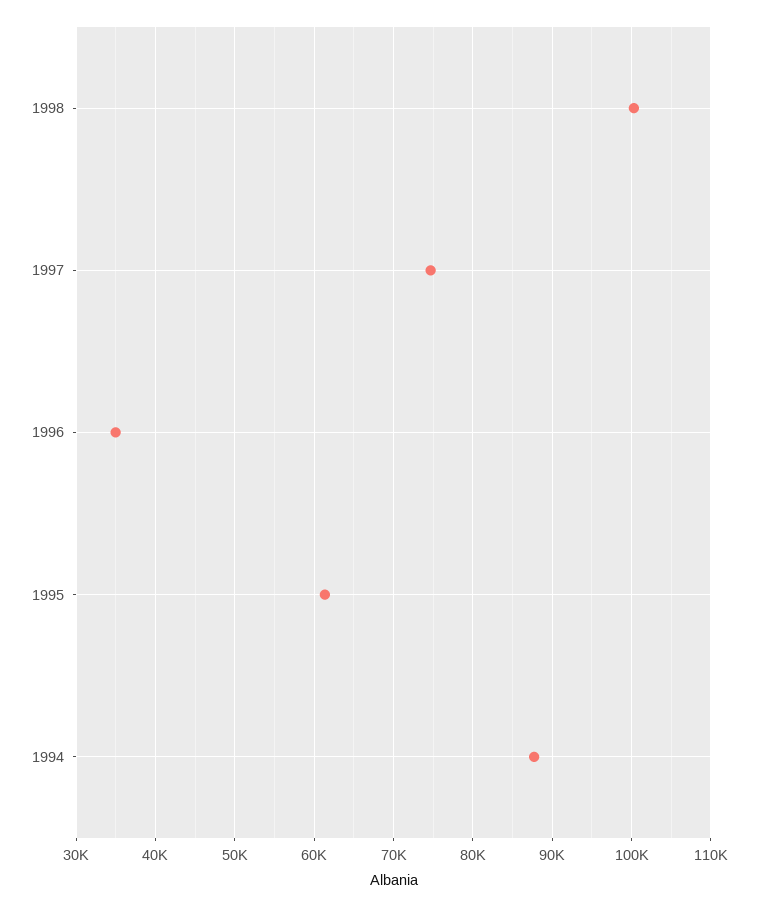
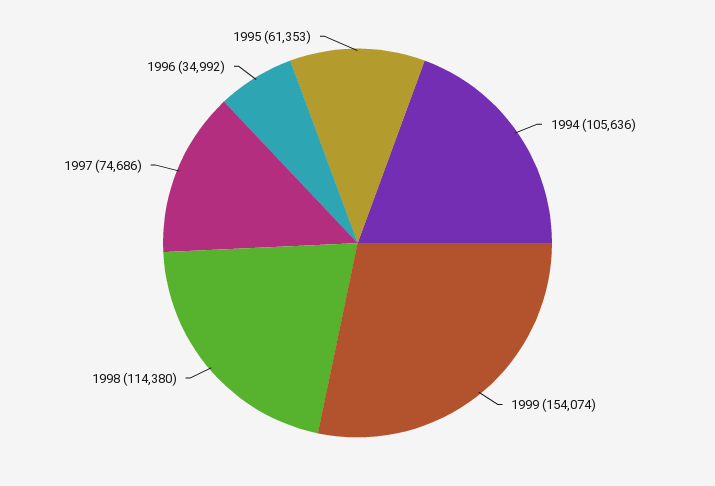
1998: 100000 -> 114380
1994: 88000 -> 105636
1999: none -> 154074

